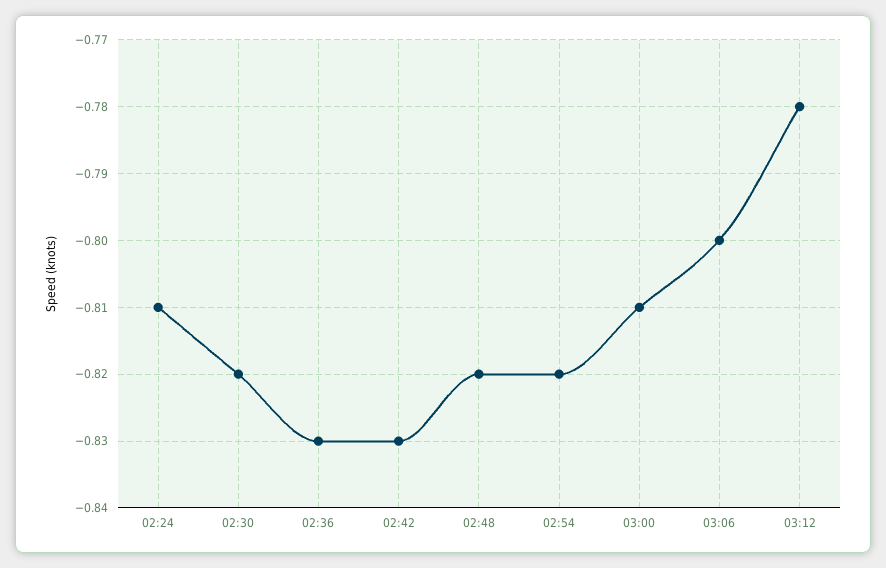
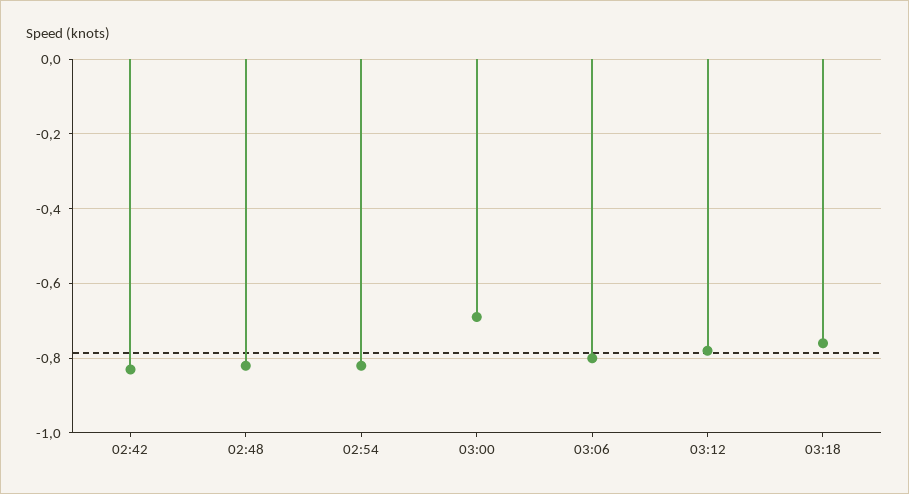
02:24: -0.81 -> none
02:30: -0.82 -> none
02:36: -0.83 -> none
03:00: -0.81 -> -0.7
03:18: none -> -0.75

